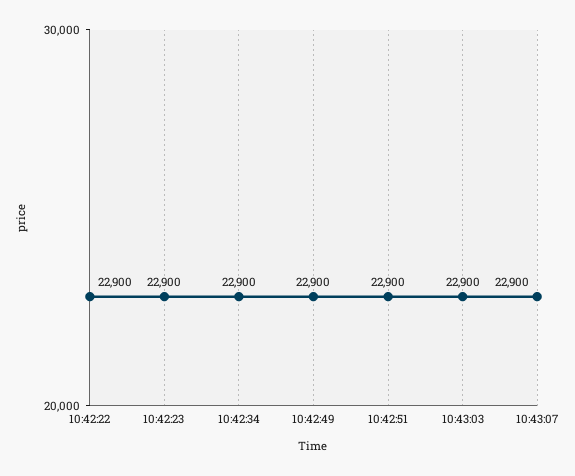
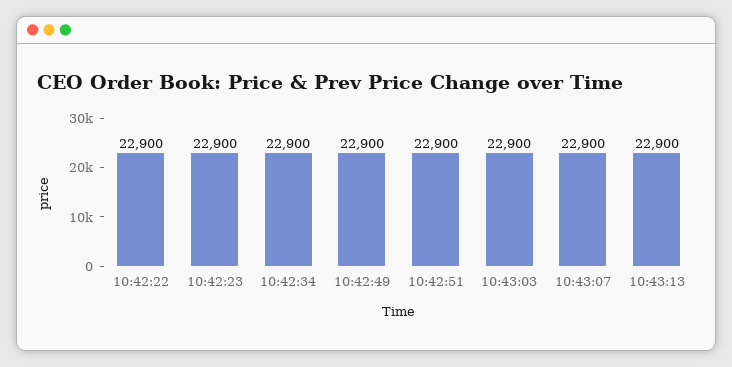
10:43:13: none -> 22900

